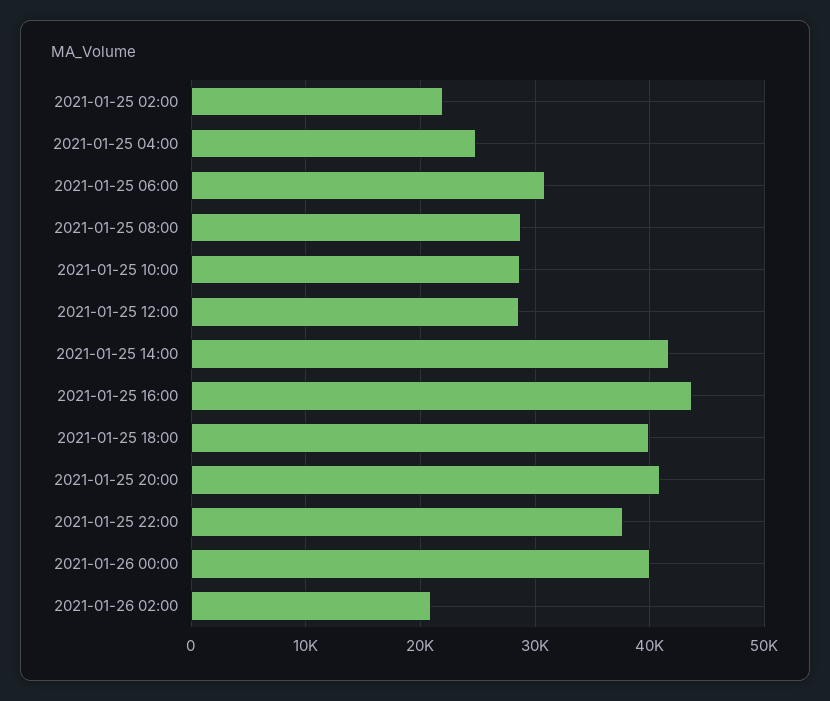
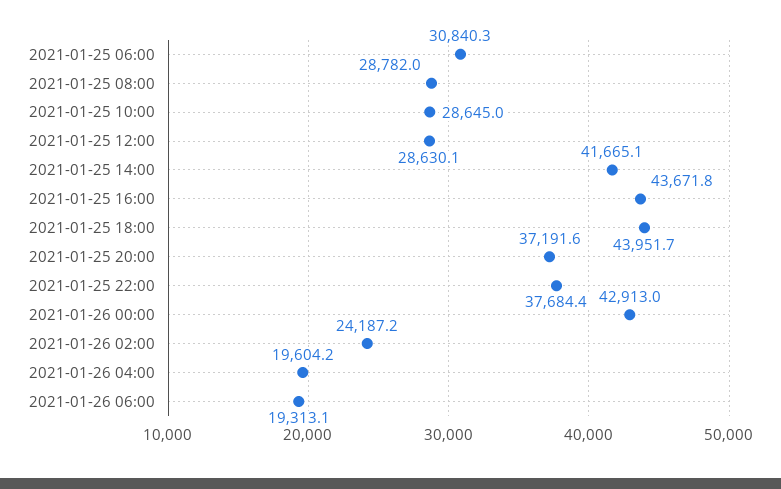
2021-01-25 02:00: 22000 -> none
2021-01-25 04:00: 25000 -> none
2021-01-25 18:00: 40000 -> 43951.7
2021-01-25 20:00: 41000 -> 37191.6
2021-01-26 00:00: 40000 -> 42913
2021-01-26 02:00: 21000 -> 24187.2
2021-01-26 04:00: none -> 19604.2
2021-01-26 06:00: none -> 19313.1

